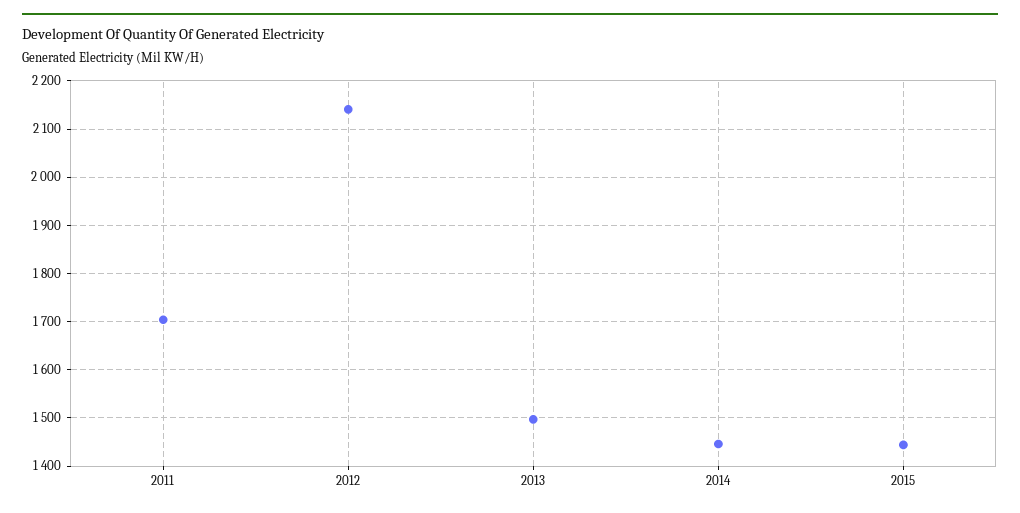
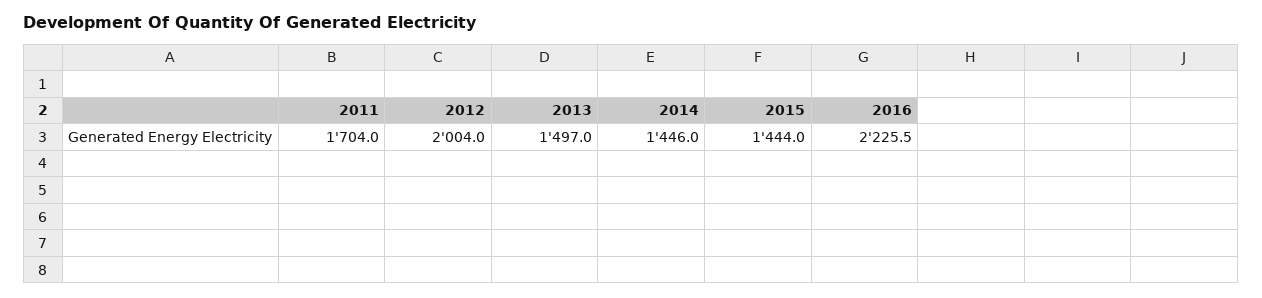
2012: 2140 -> 2004
2016: none -> 2225.5

